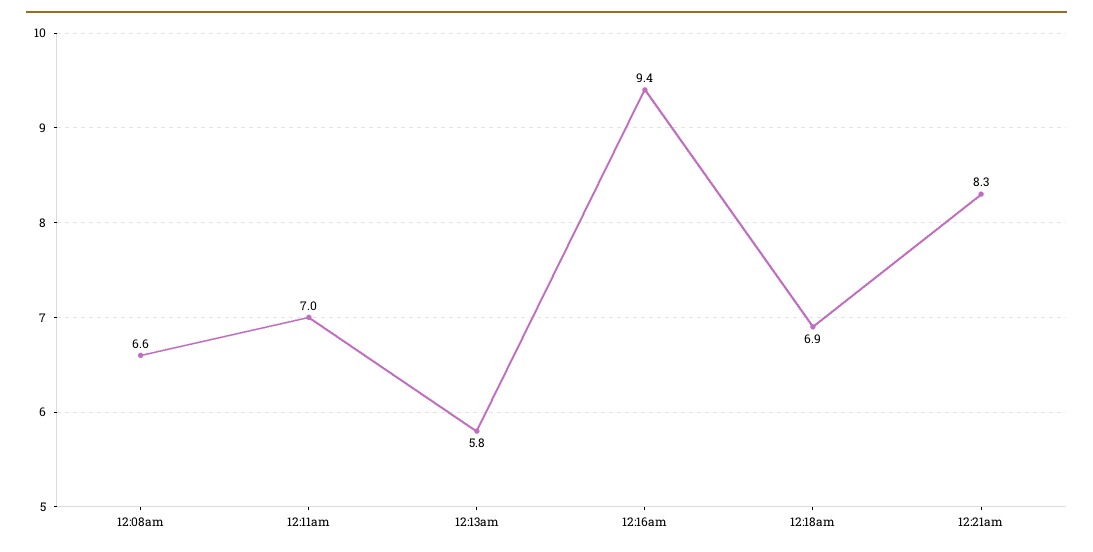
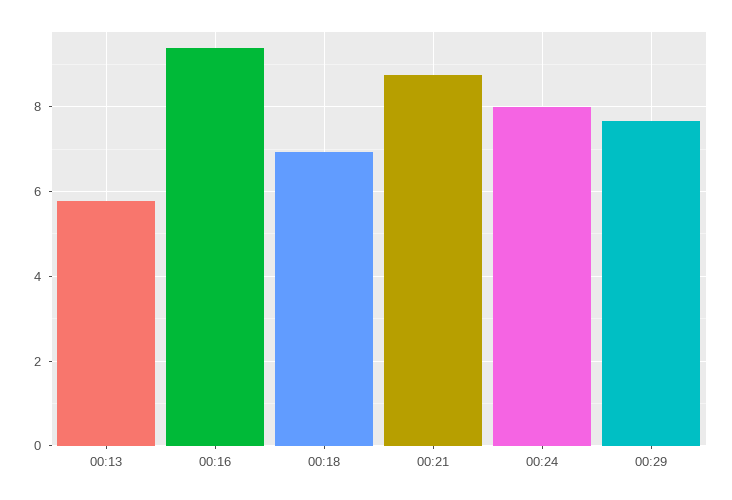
12:08am: 6.6 -> none
12:11am: 7 -> none
12:21am: 8.3 -> 8.8
00:24: none -> 8
00:29: none -> 7.6

